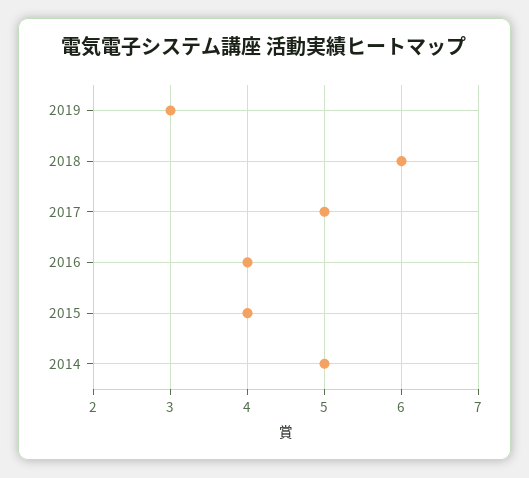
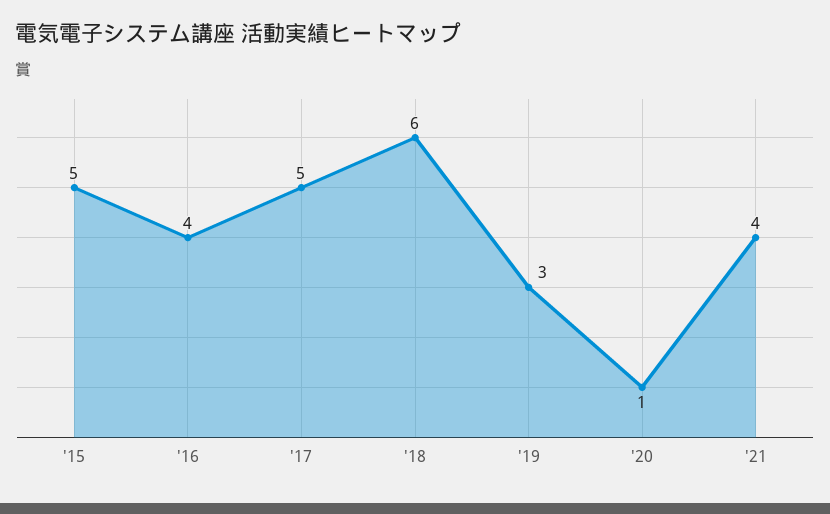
2015: 4 -> 5
2014: 5 -> none
'20: none -> 1
'21: none -> 4

